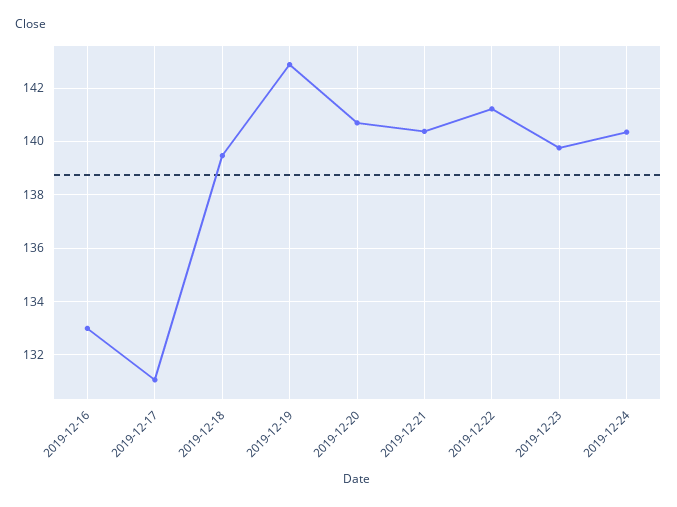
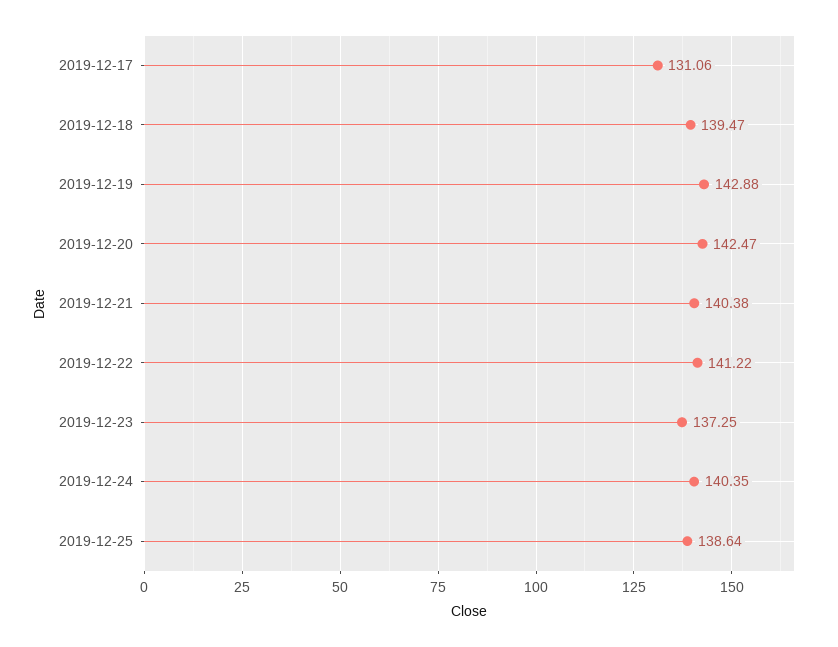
2019-12-16: 133 -> none
2019-12-20: 140.75 -> 142.47
2019-12-23: 139.75 -> 137.25
2019-12-25: none -> 138.64

